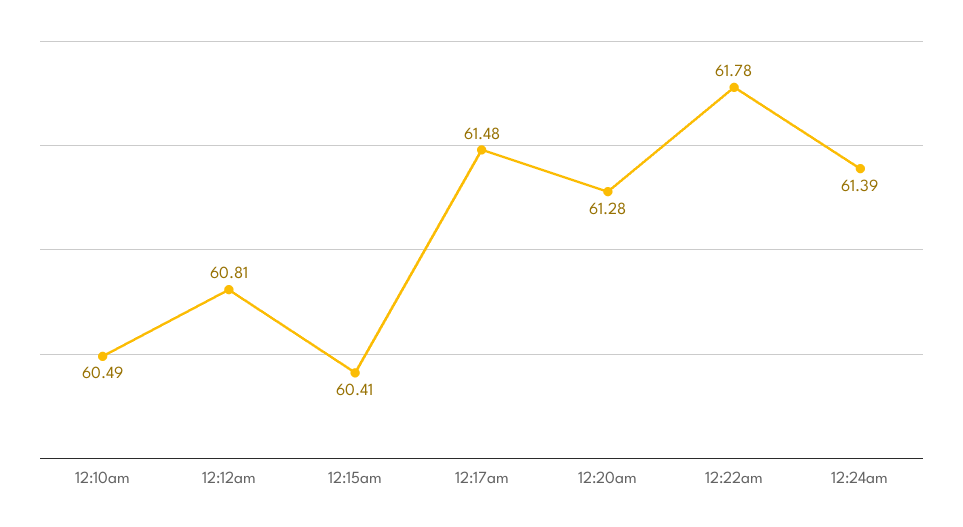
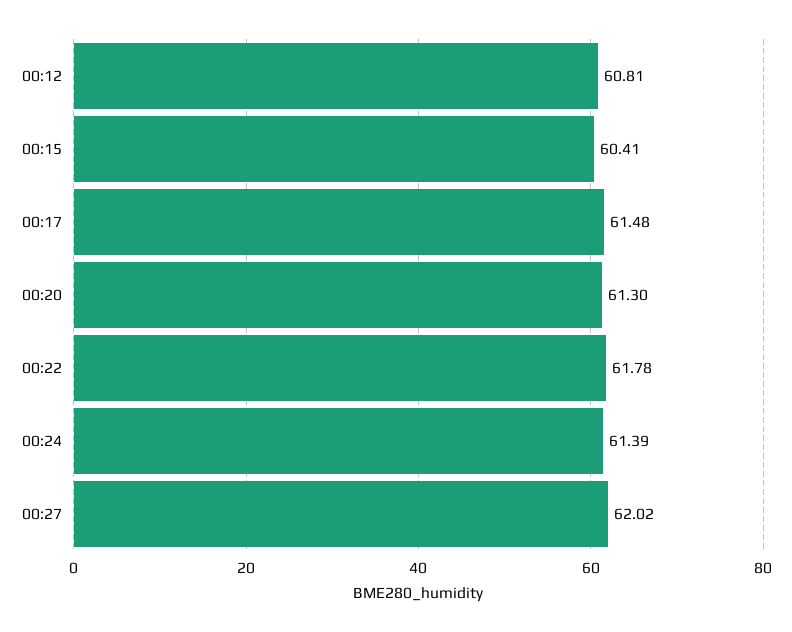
12:10am: 60.49 -> none
12:20am: 61.28 -> 61.3
00:27: none -> 62.02

